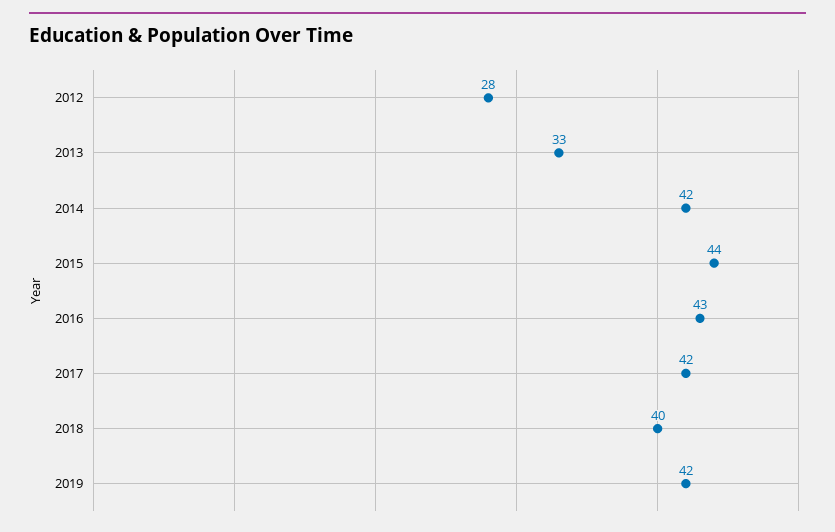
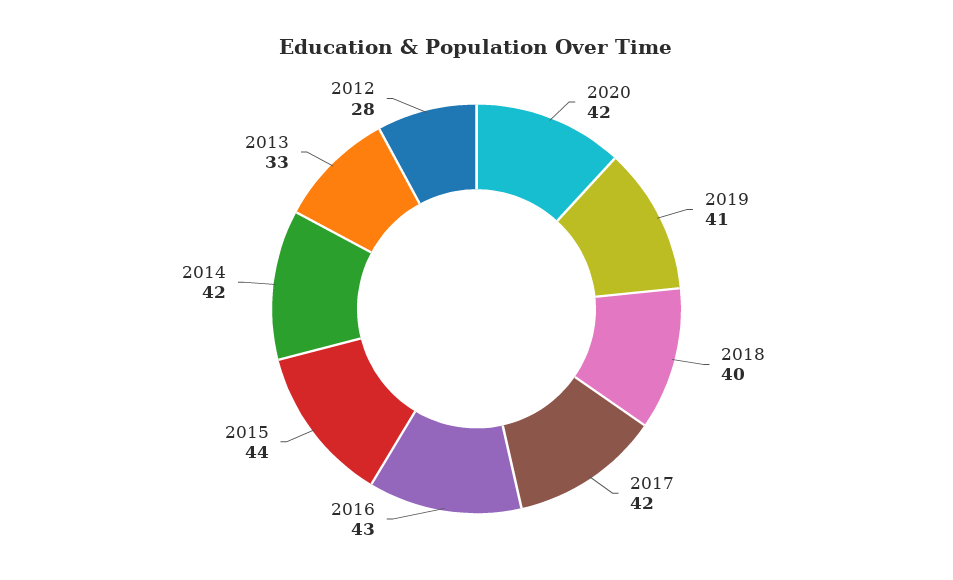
2019: 42 -> 41
2020: none -> 42

